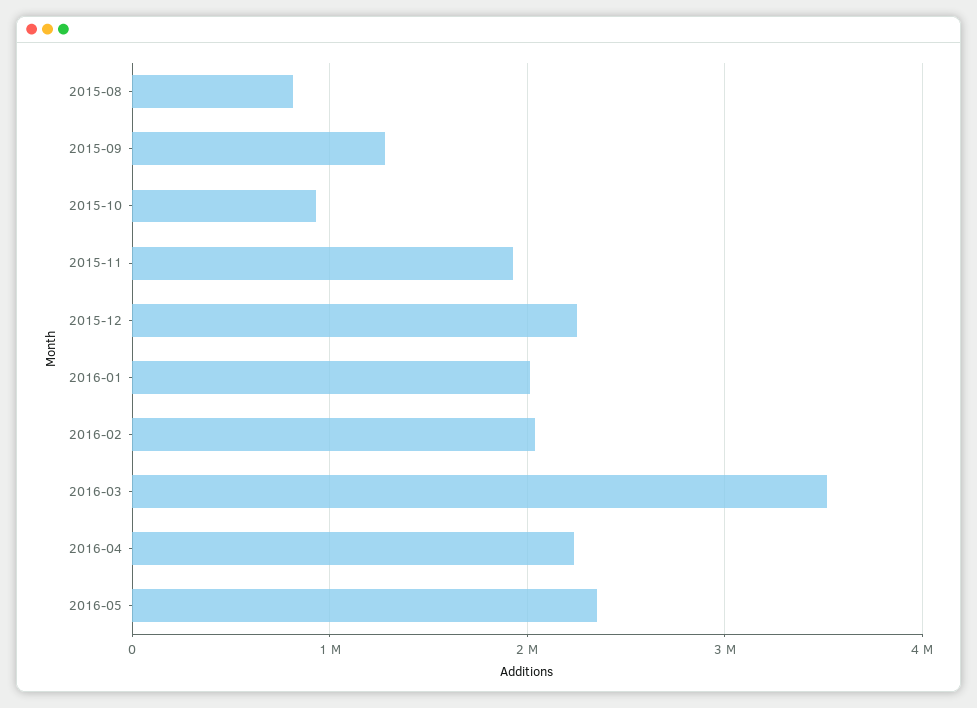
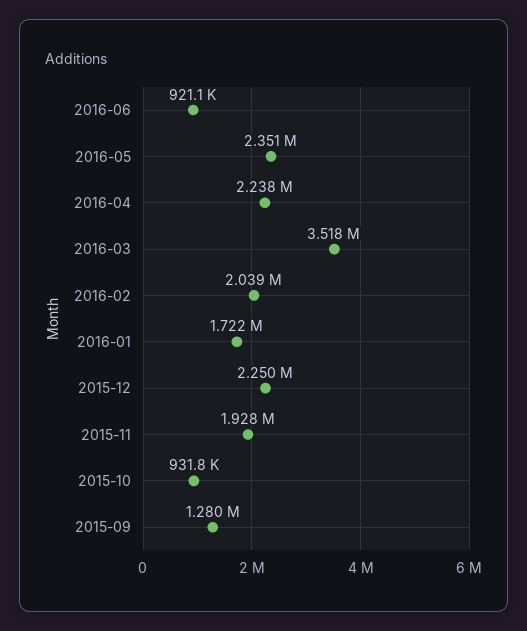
2015-08: 800000 -> none
2016-01: 2000000 -> 1722000
2016-06: none -> 921100

